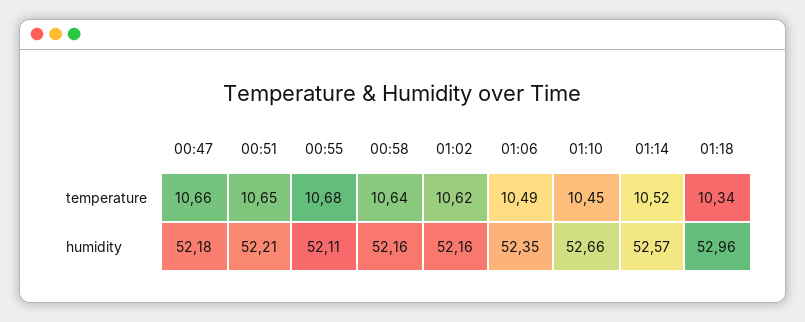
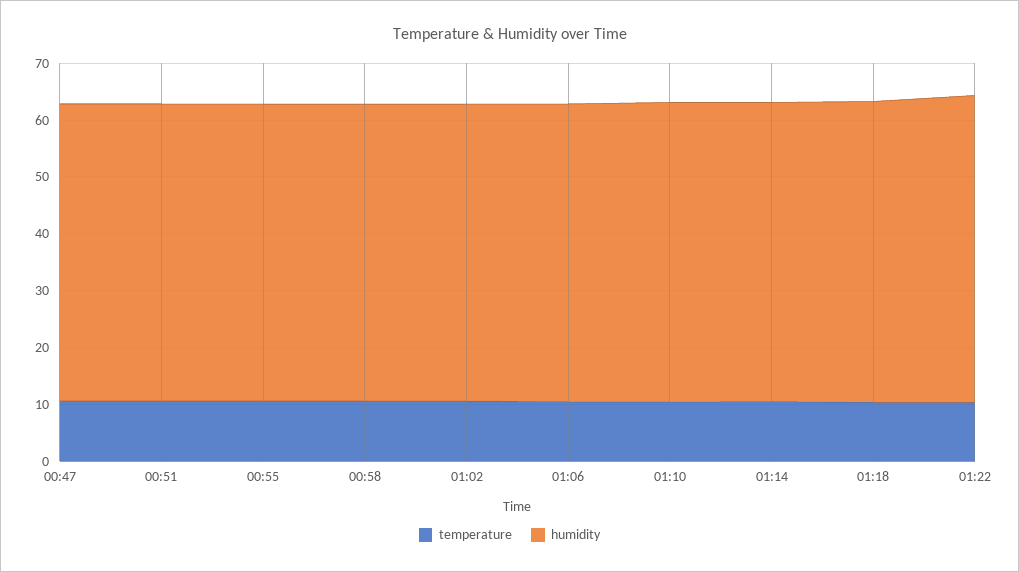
temperature, 01:22: none -> 10
humidity, 01:22: none -> 54

